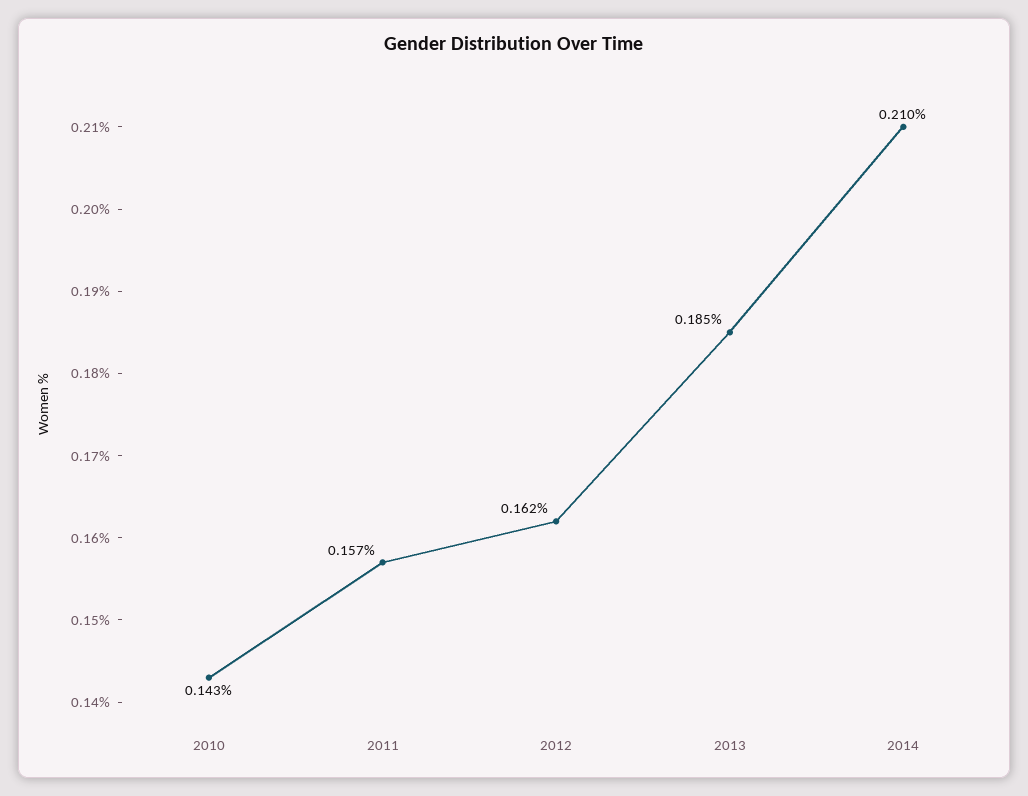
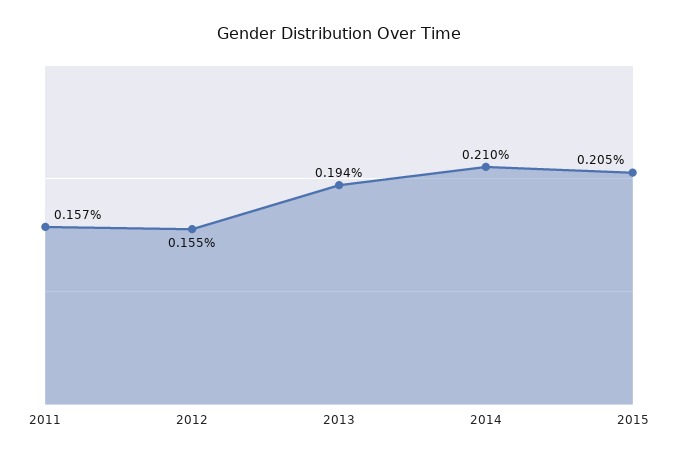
2010: 0.143 -> none
2012: 0.162 -> 0.155
2013: 0.185 -> 0.194
2015: none -> 0.205

